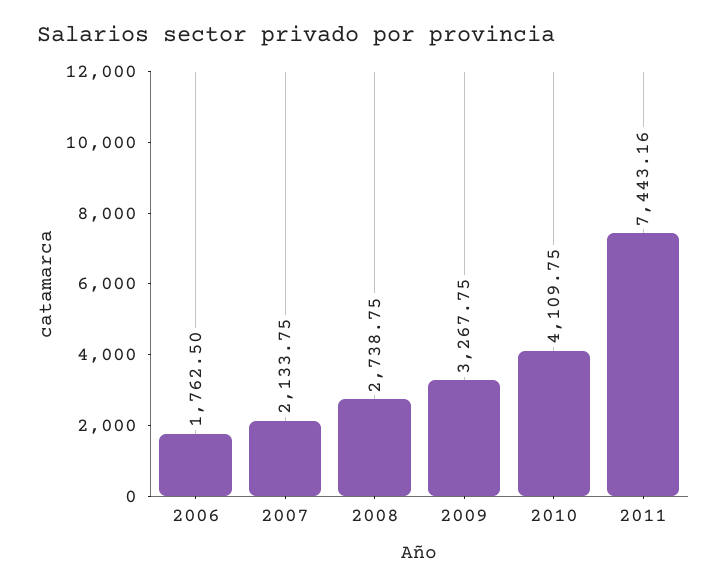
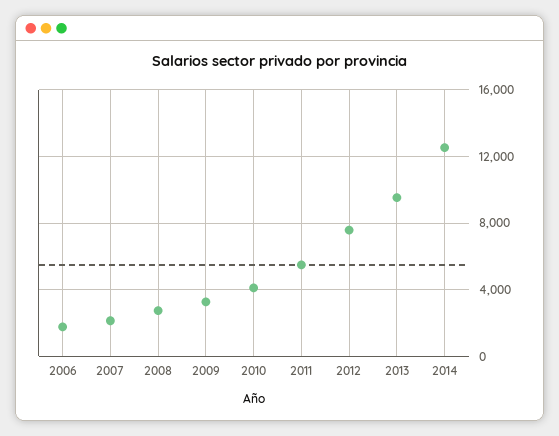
2011: 7443.16 -> 5500
2012: none -> 7500
2013: none -> 9500
2014: none -> 12500

